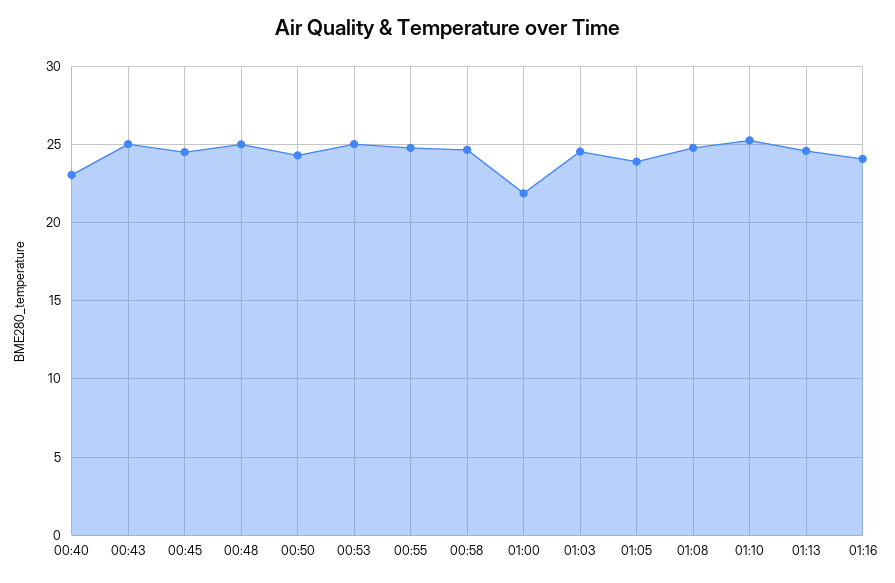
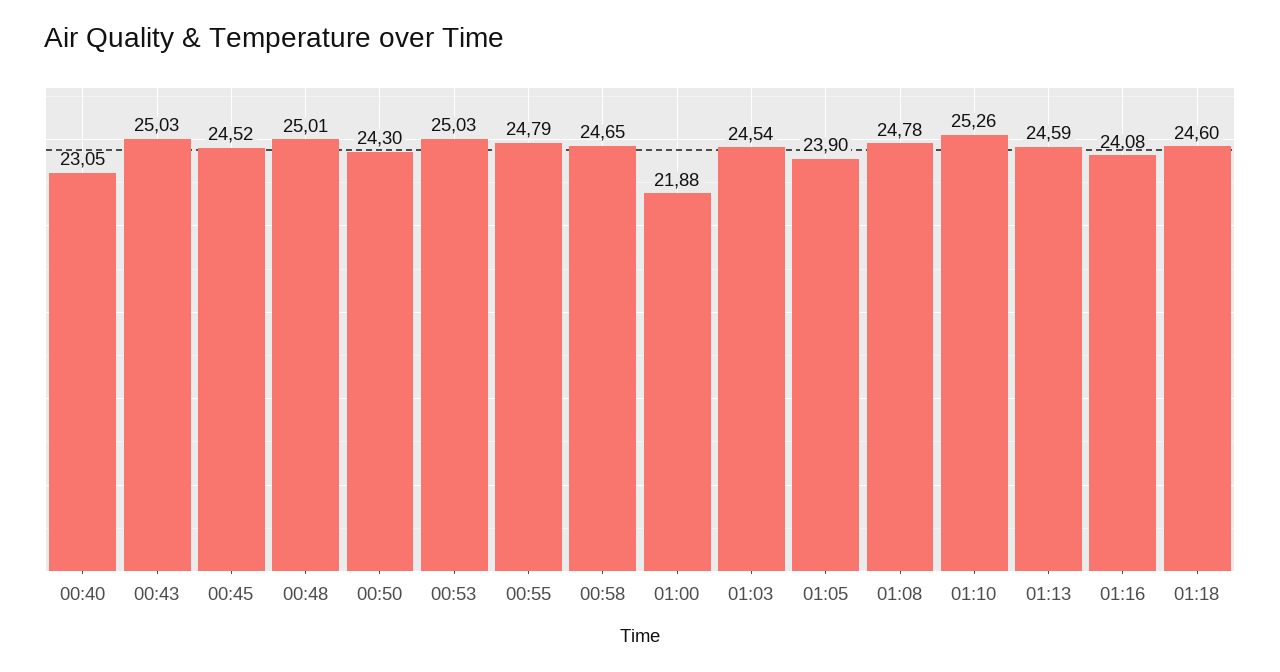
01:18: none -> 24.6

